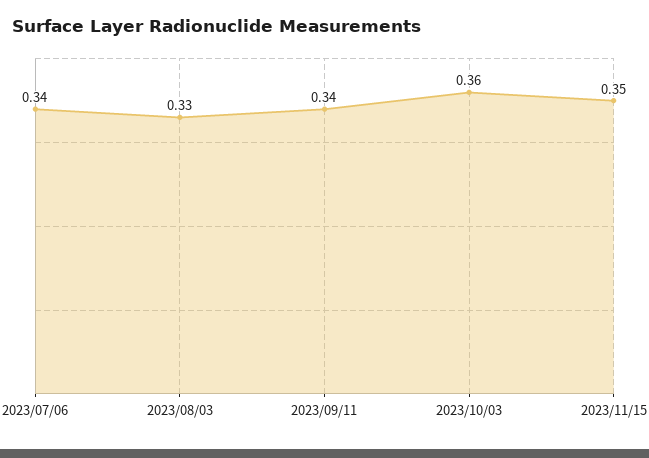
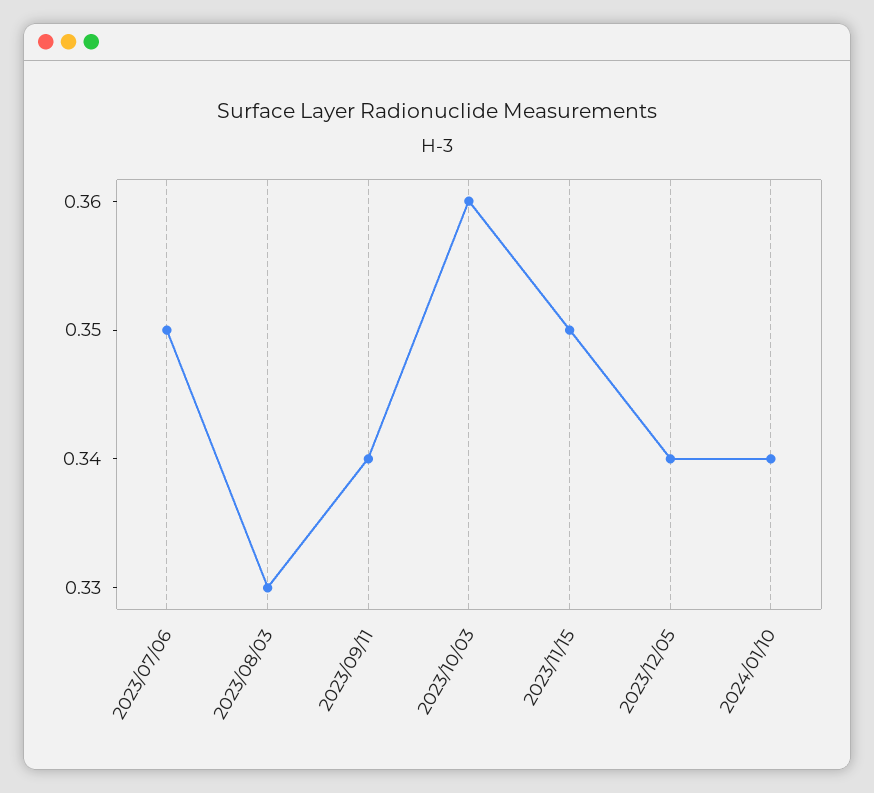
2023/07/06: 0.34 -> 0.35
2023/12/05: none -> 0.34
2024/01/10: none -> 0.34

